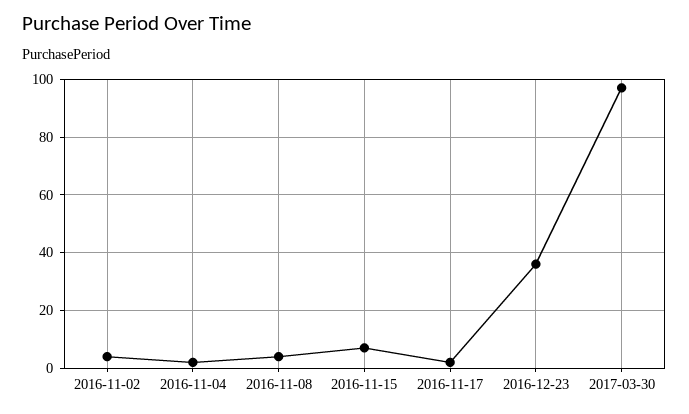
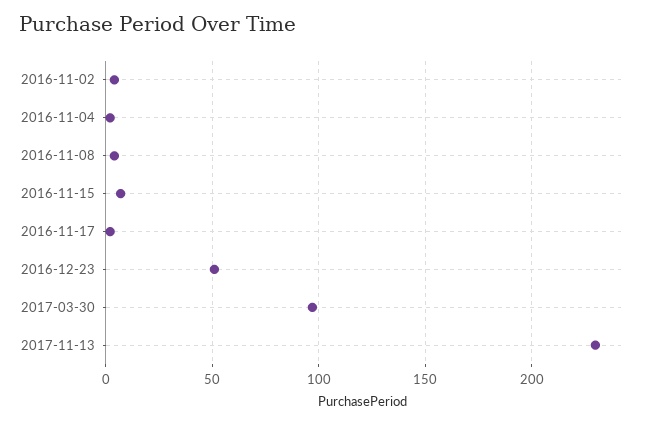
2016-12-23: 35 -> 50
2017-11-13: none -> 230

